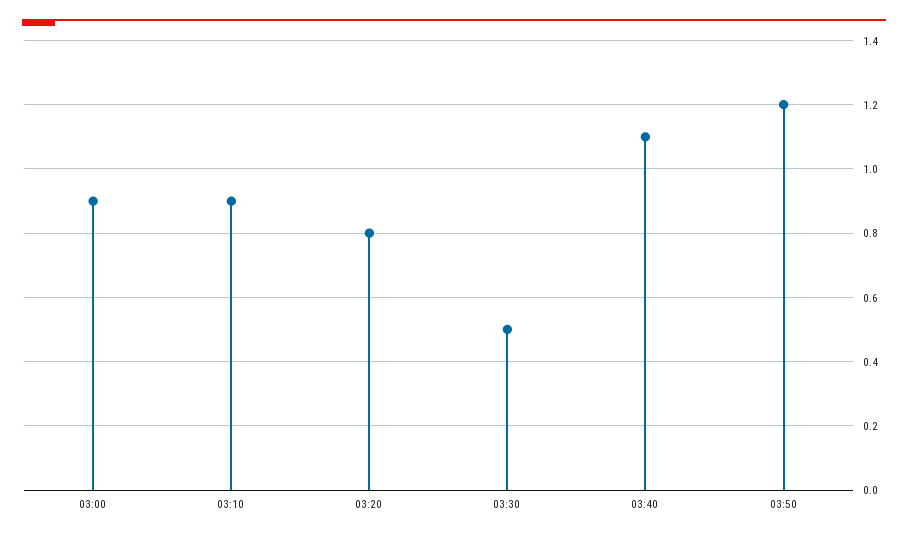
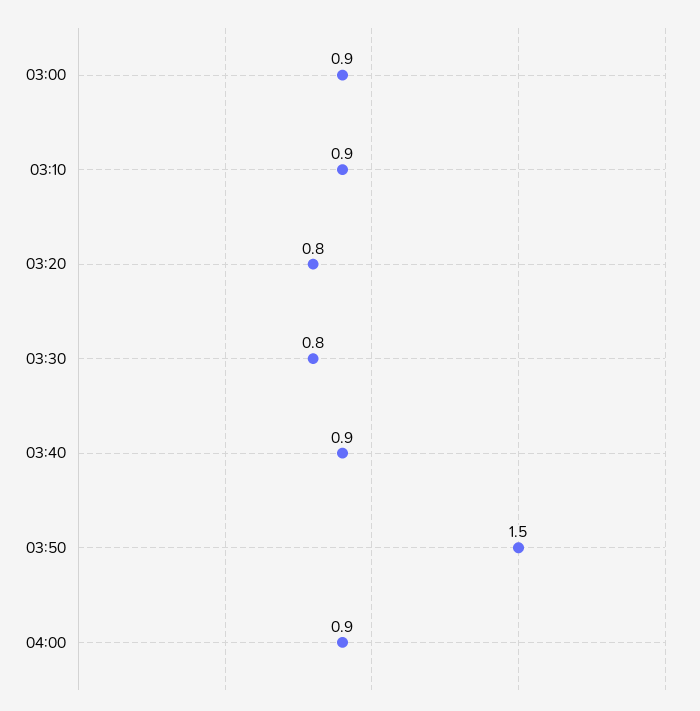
03:30: 0.5 -> 0.8
03:40: 1.1 -> 0.9
03:50: 1.2 -> 1.5
04:00: none -> 0.9

